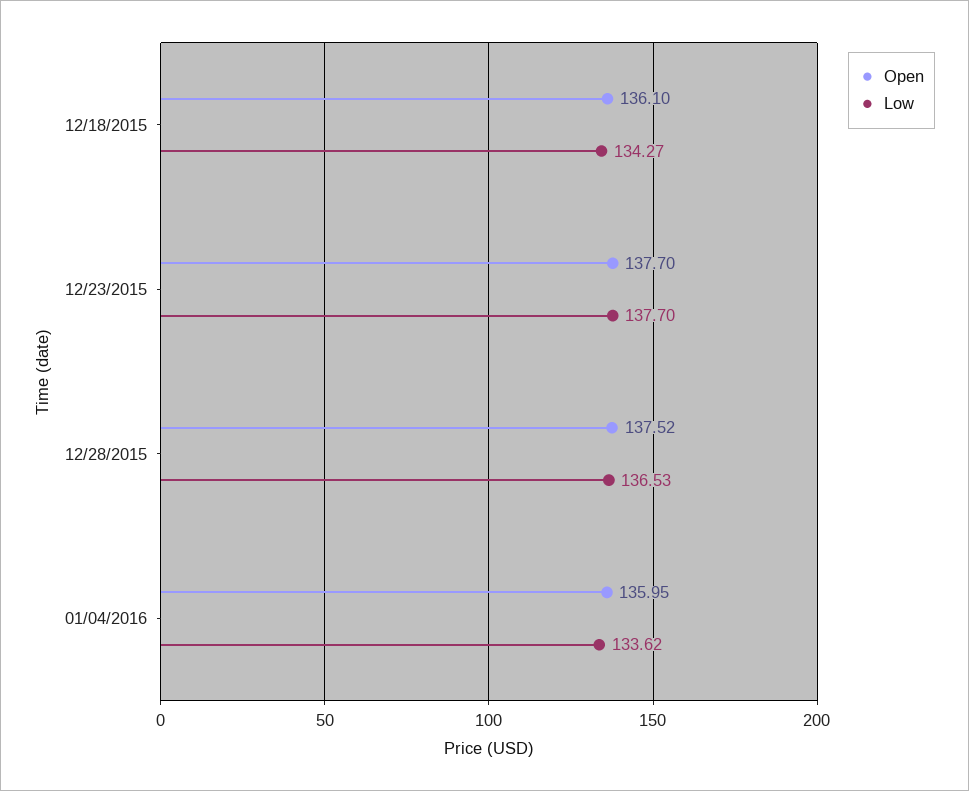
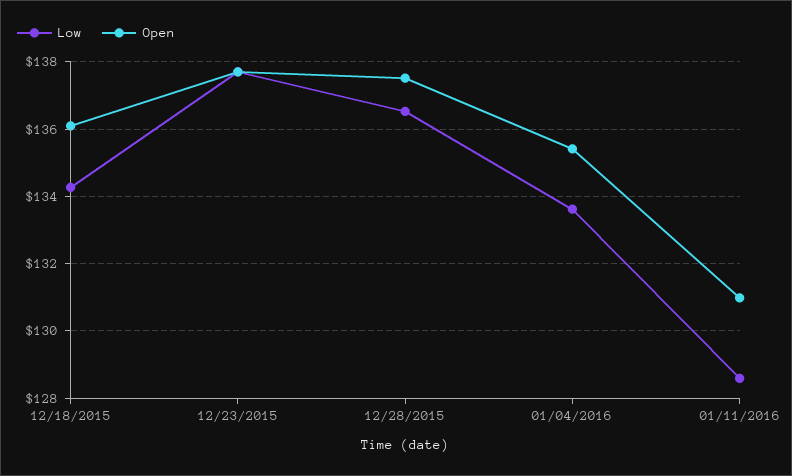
Open, 01/04/2016: 135.95 -> 135.4
Low, 01/11/2016: none -> 128.6
Open, 01/11/2016: none -> 131

